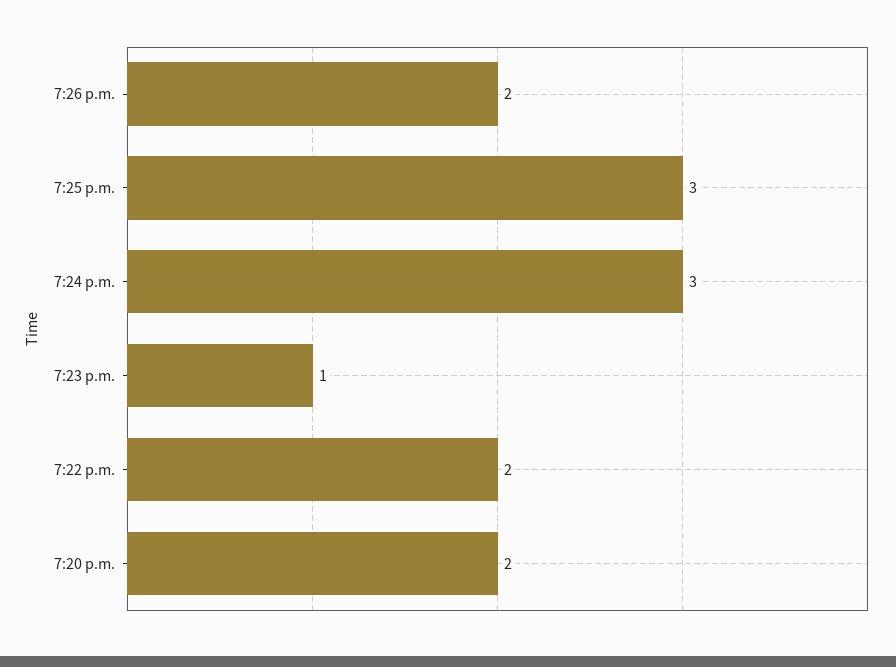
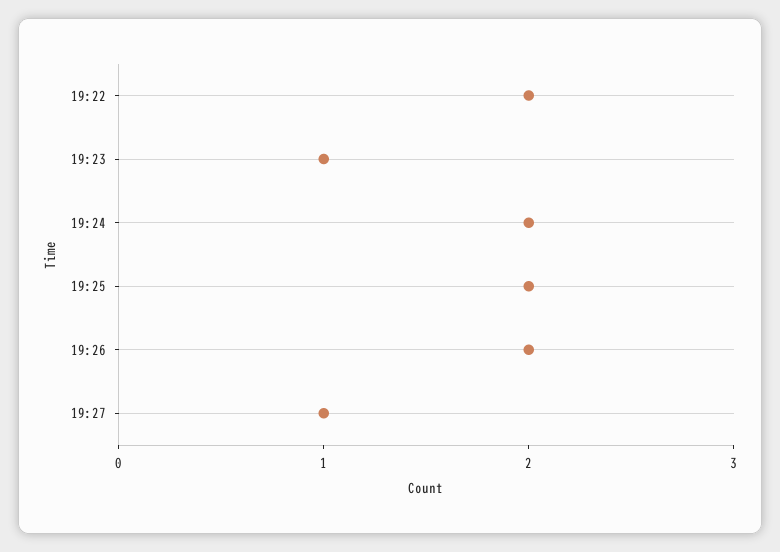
7:25 p.m.: 3 -> 2
7:24 p.m.: 3 -> 2
7:20 p.m.: 2 -> none
19:27: none -> 1

